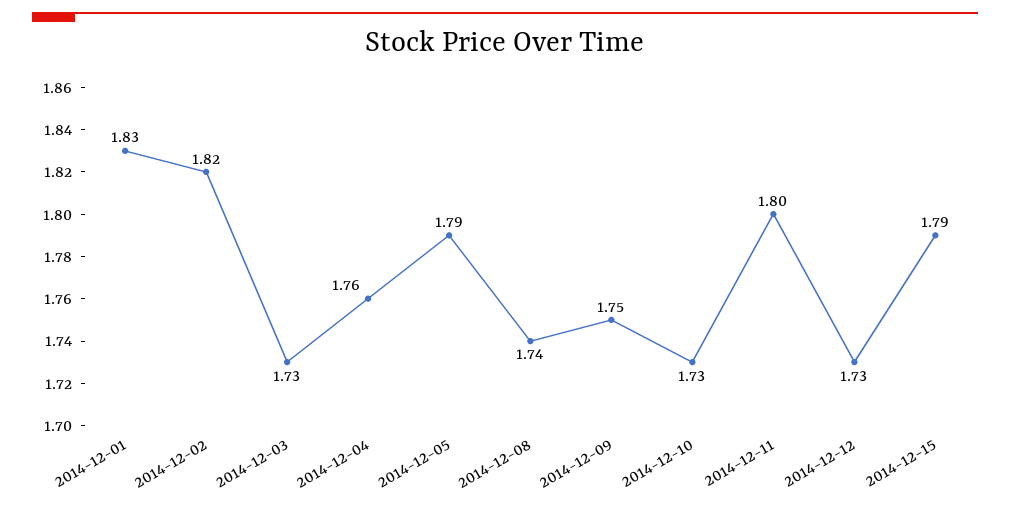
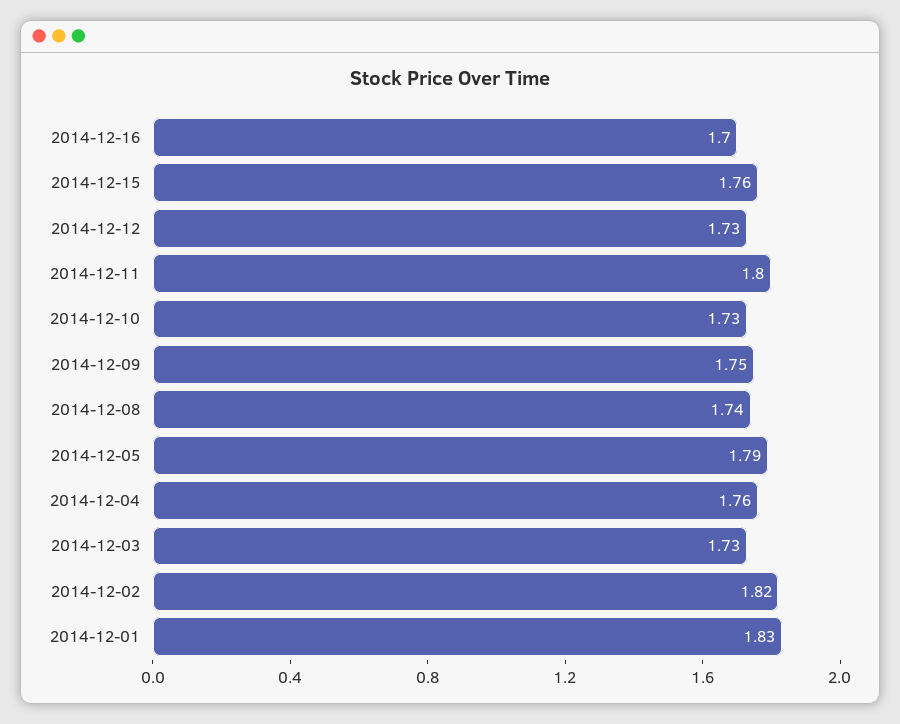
2014-12-15: 1.79 -> 1.76
2014-12-16: none -> 1.7

